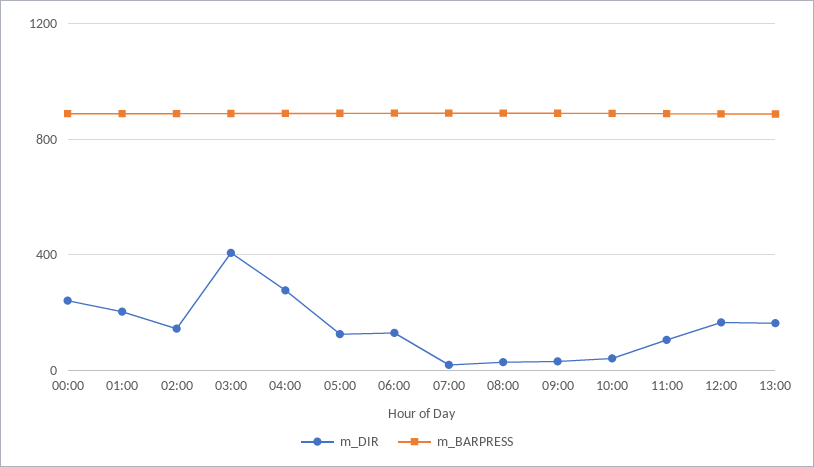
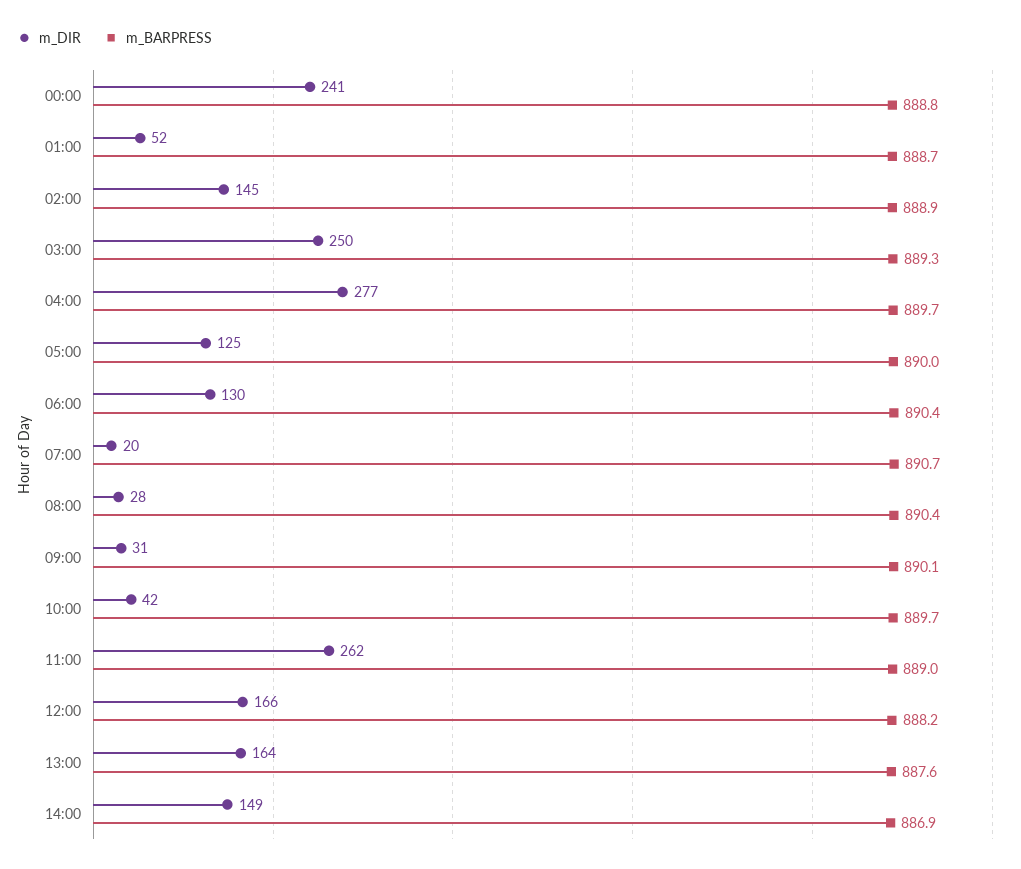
m_DIR, 01:00: 200 -> 52
m_DIR, 03:00: 400 -> 250
m_DIR, 11:00: 100 -> 262
m_DIR, 14:00: none -> 149
m_BARPRESS, 14:00: none -> 886.9

